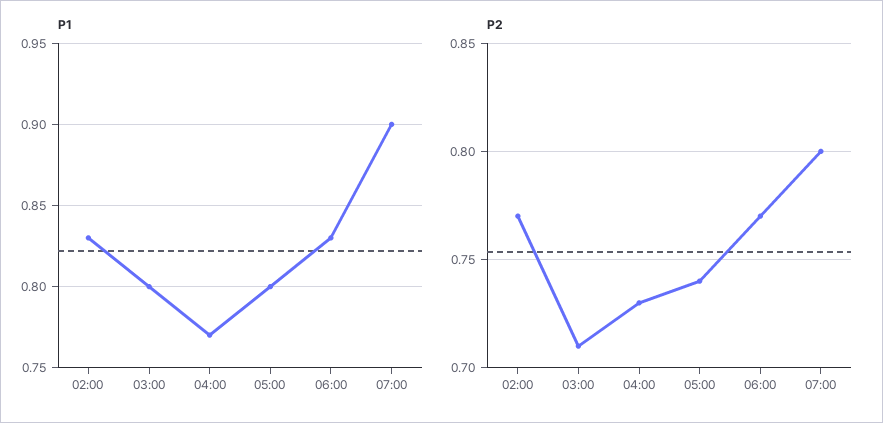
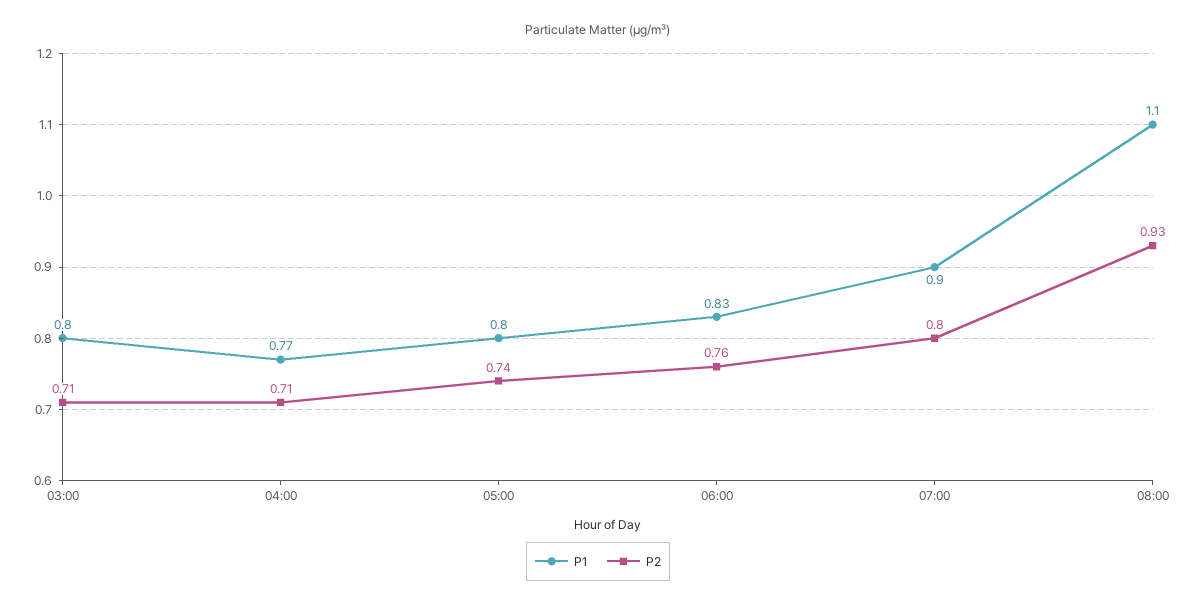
P1, 02:00: 0.83 -> none
P2, 02:00: 0.77 -> none
P2, 04:00: 0.73 -> 0.71
P2, 06:00: 0.77 -> 0.76
P1, 08:00: none -> 1.1
P2, 08:00: none -> 0.93

